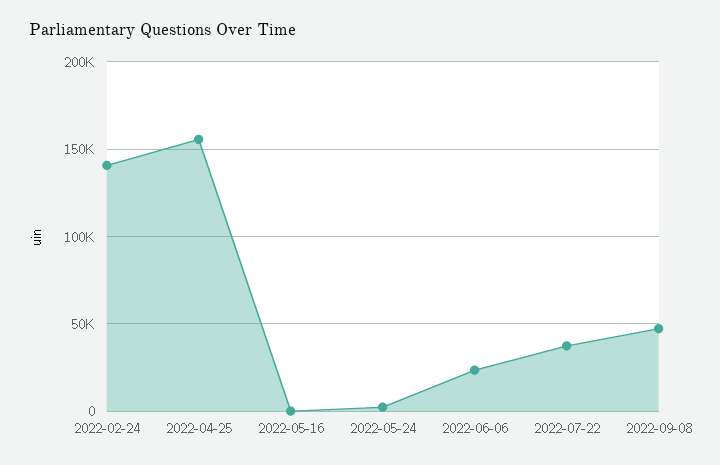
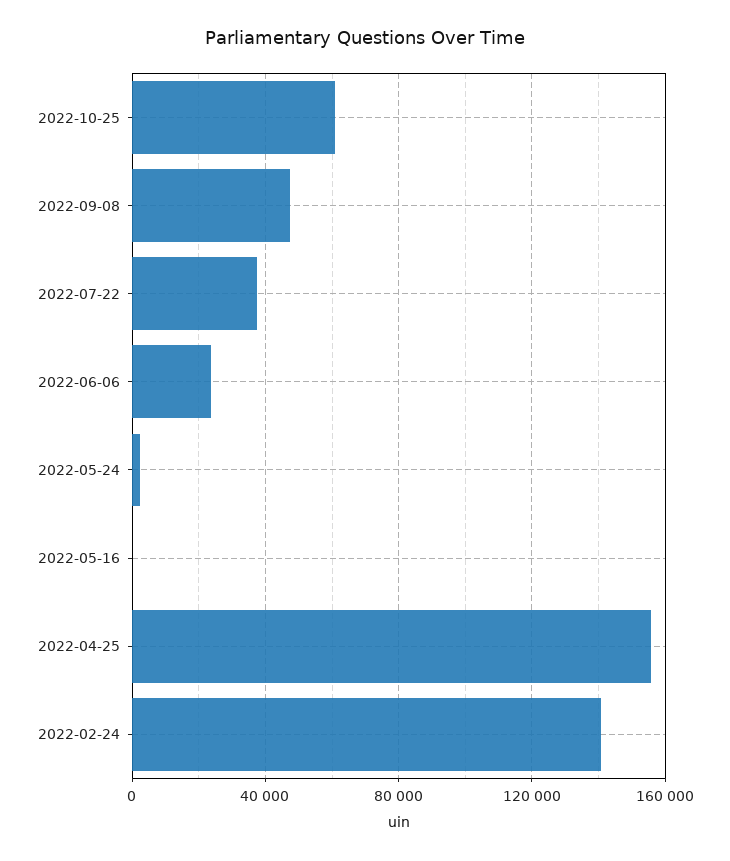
2022-10-25: none -> 60000

